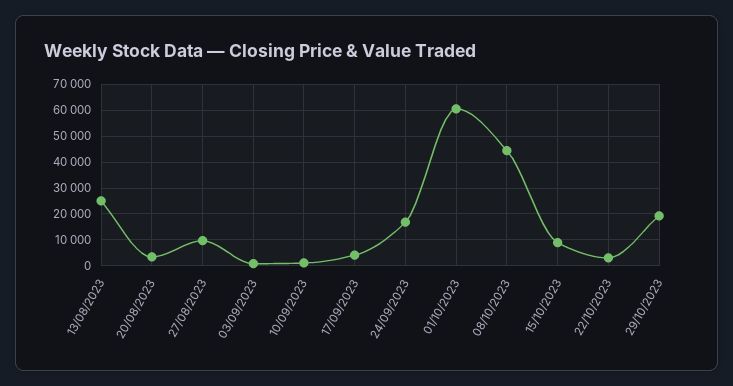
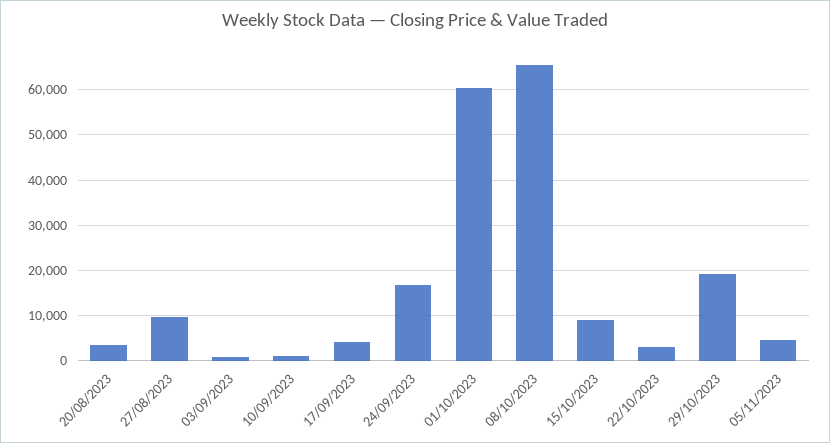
13/08/2023: 25000 -> none
08/10/2023: 45000 -> 66000
05/11/2023: none -> 4000

